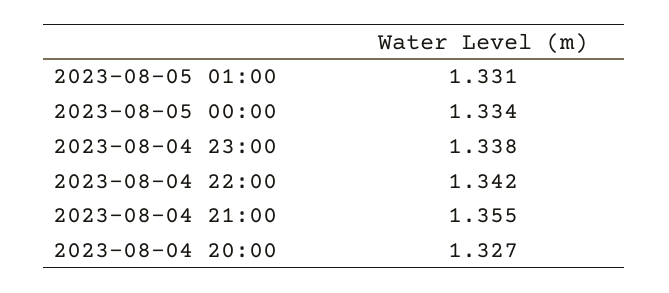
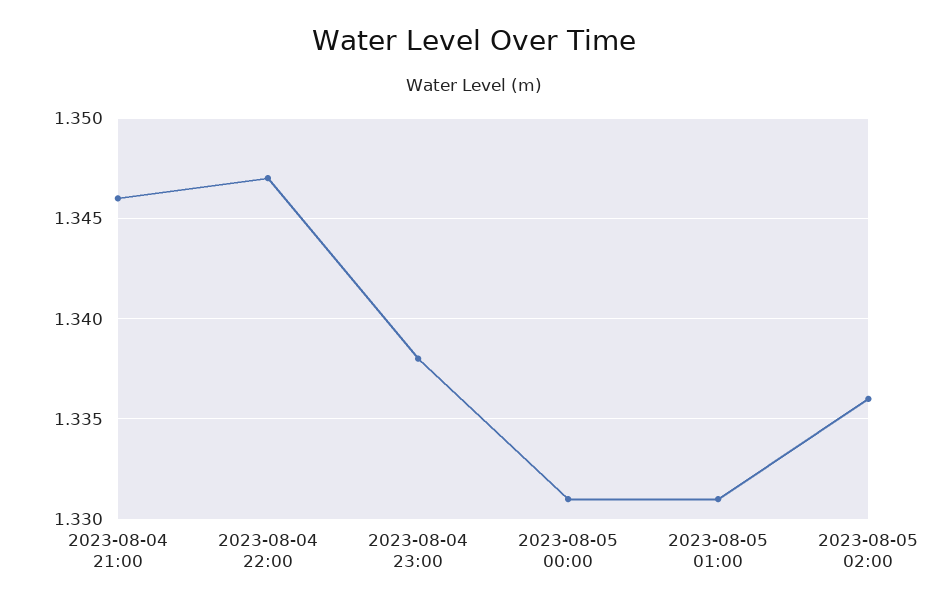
2023-08-05 00:00: 1.334 -> 1.331
2023-08-04 22:00: 1.342 -> 1.347
2023-08-04 21:00: 1.355 -> 1.346
2023-08-04 20:00: 1.327 -> none
2023-08-05 02:00: none -> 1.336

